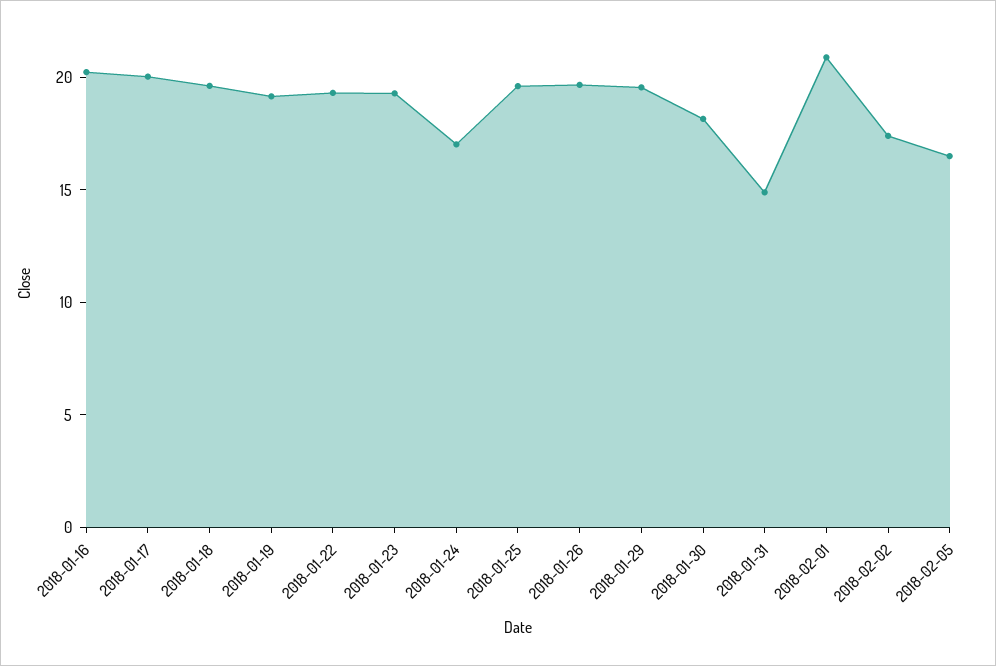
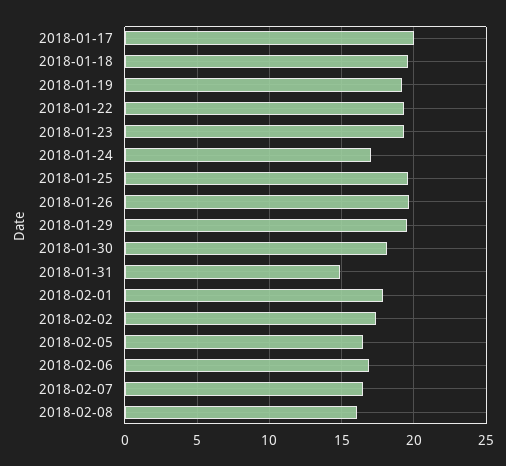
2018-01-16: 20 -> none
2018-02-01: 21 -> 18
2018-02-06: none -> 17
2018-02-07: none -> 16.5
2018-02-08: none -> 16

